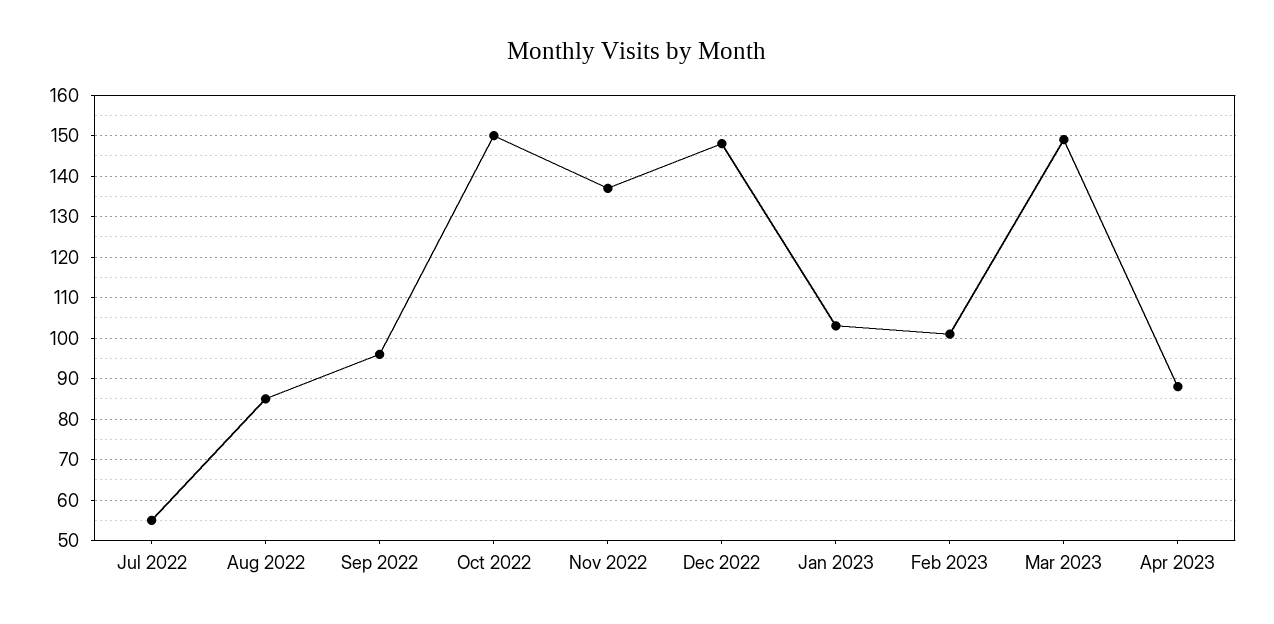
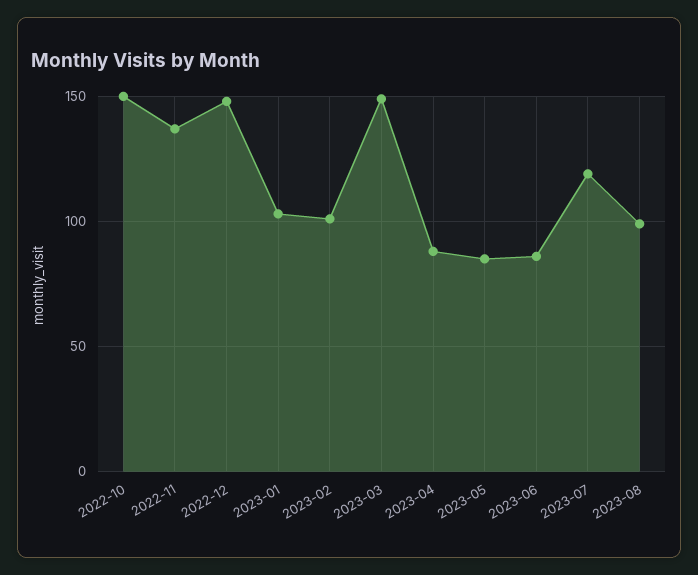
Jul 2022: 55 -> none
Aug 2022: 85 -> none
Sep 2022: 95 -> none
2023-05: none -> 85
2023-06: none -> 85
2023-07: none -> 120
2023-08: none -> 100

